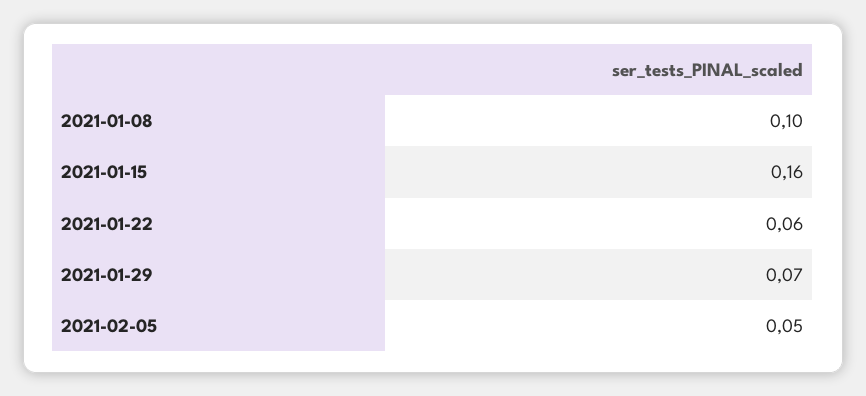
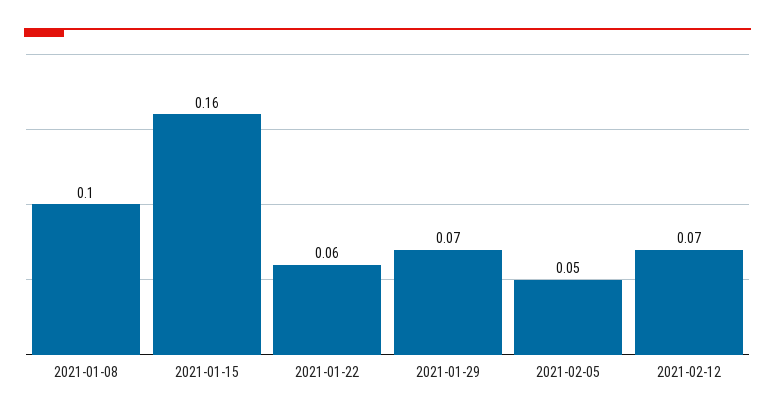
2021-02-12: none -> 0.07

